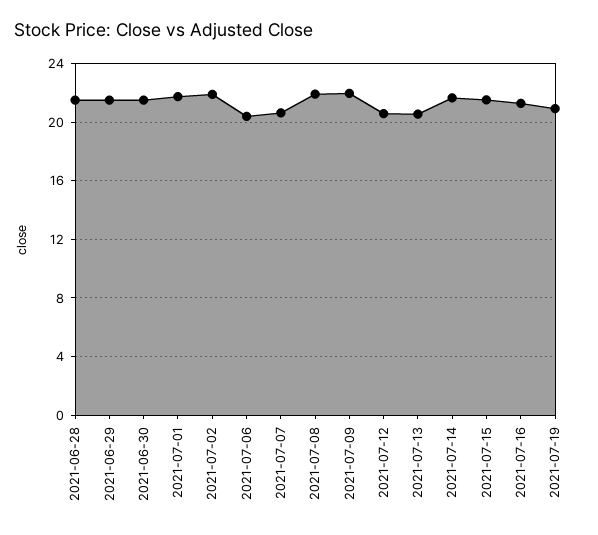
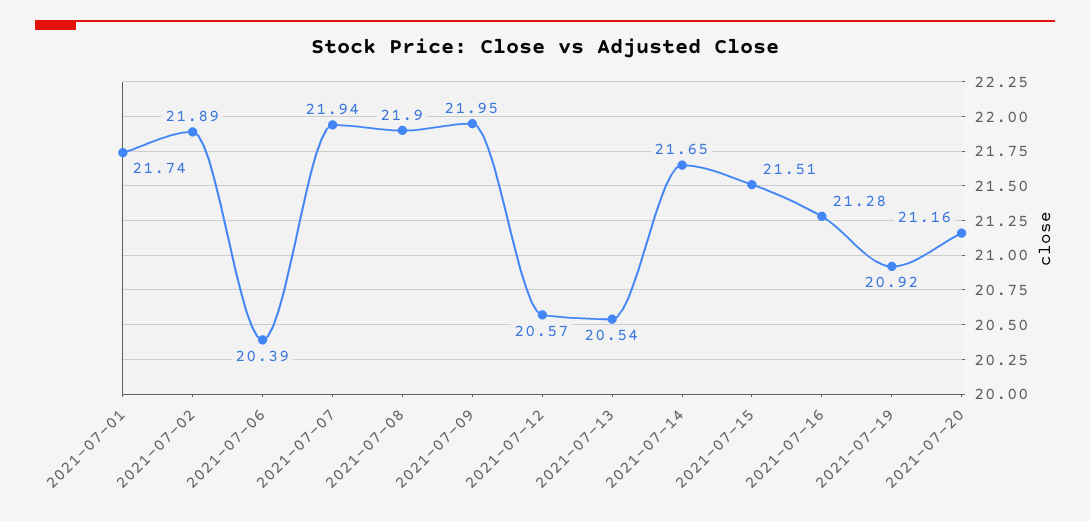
2021-06-28: 21.5 -> none
2021-06-29: 21.5 -> none
2021-06-30: 21.5 -> none
2021-07-07: 20.5 -> 21.94
2021-07-20: none -> 21.16

